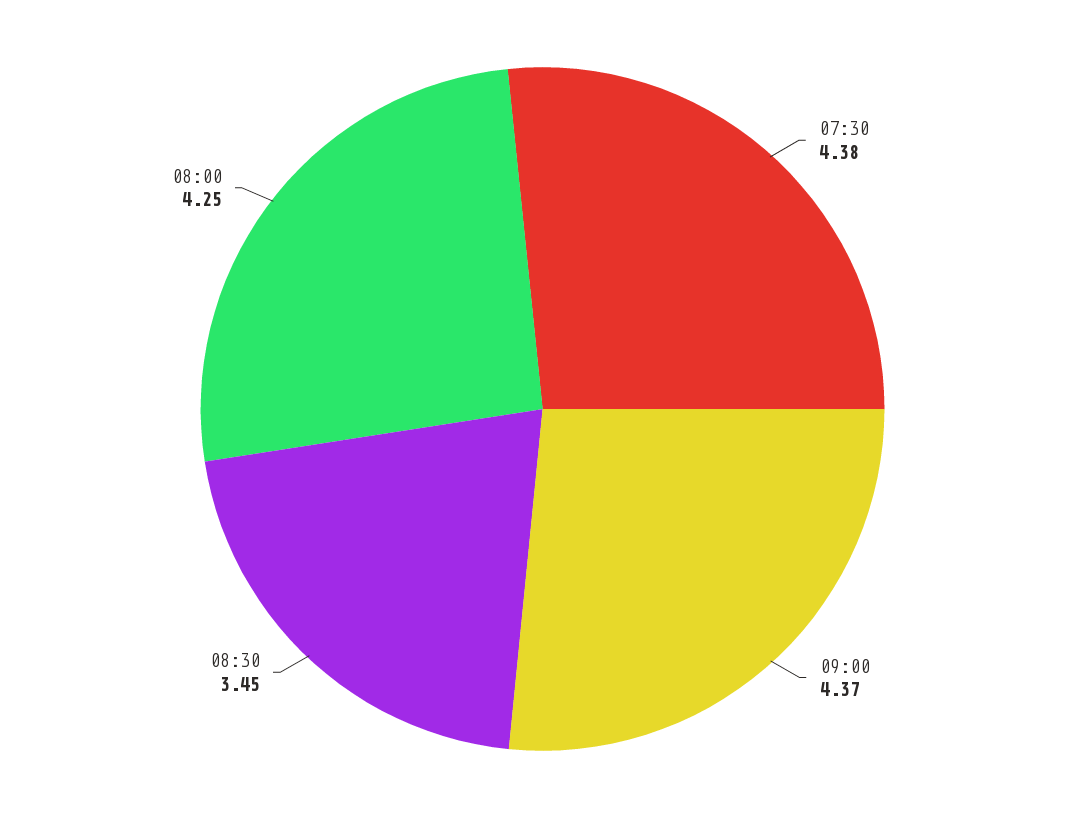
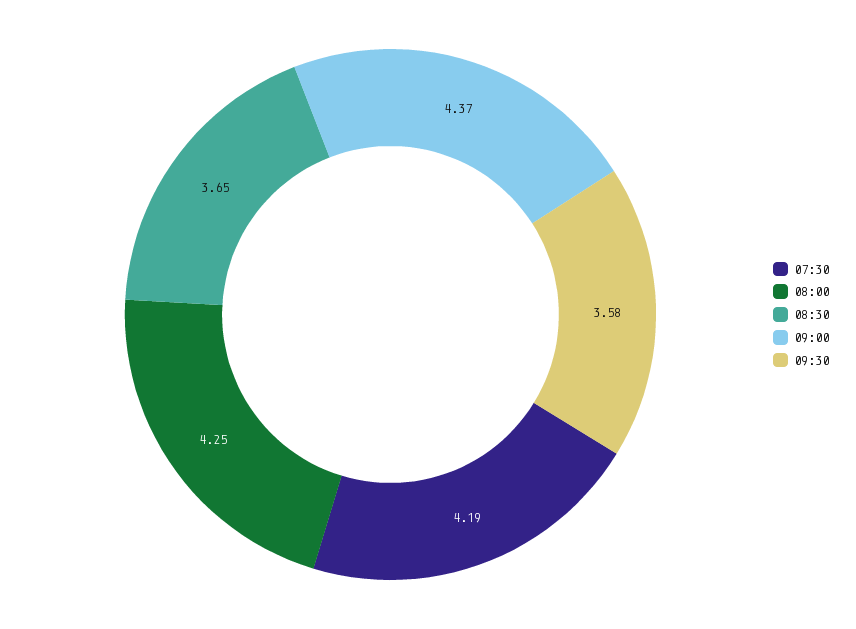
07:30: 4.38 -> 4.19
08:30: 3.45 -> 3.65
09:30: none -> 3.58

